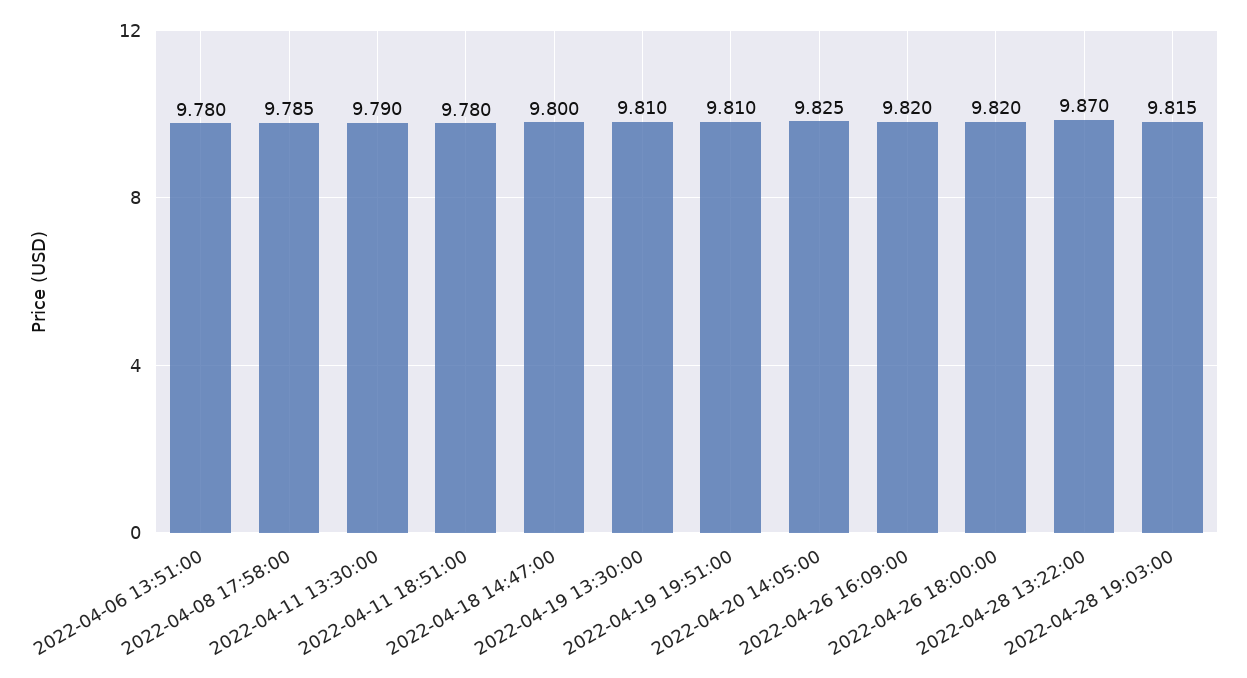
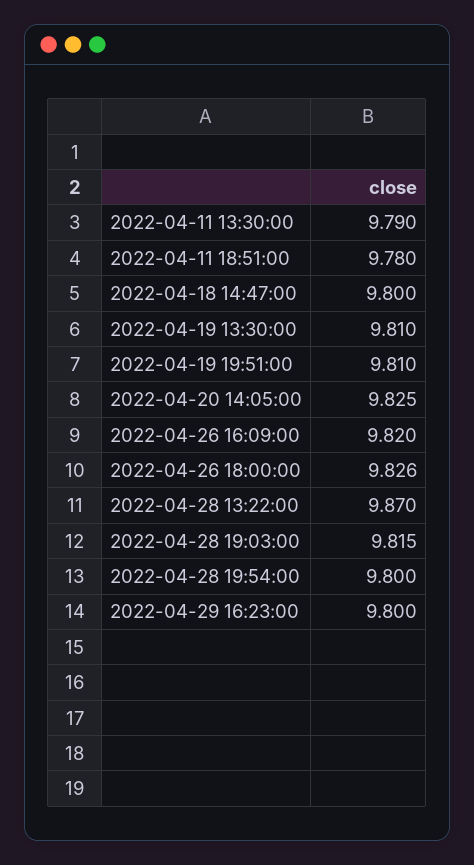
2022-04-06 13:51:00: 9.78 -> none
2022-04-08 17:58:00: 9.785 -> none
2022-04-26 18:00:00: 9.82 -> 9.826
2022-04-28 19:54:00: none -> 9.8
2022-04-29 16:23:00: none -> 9.8

